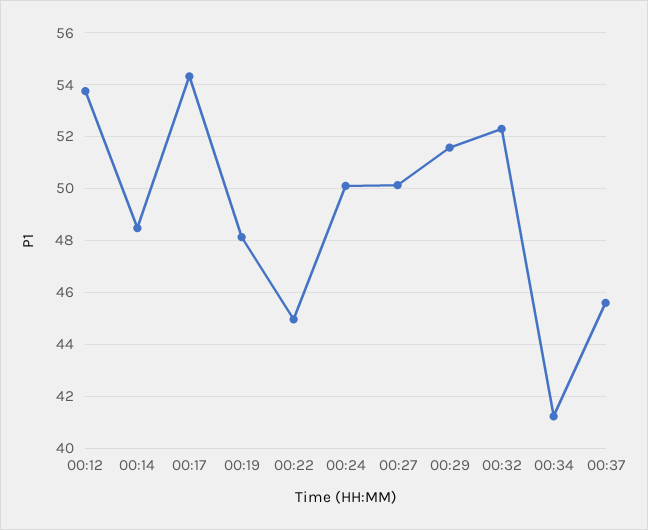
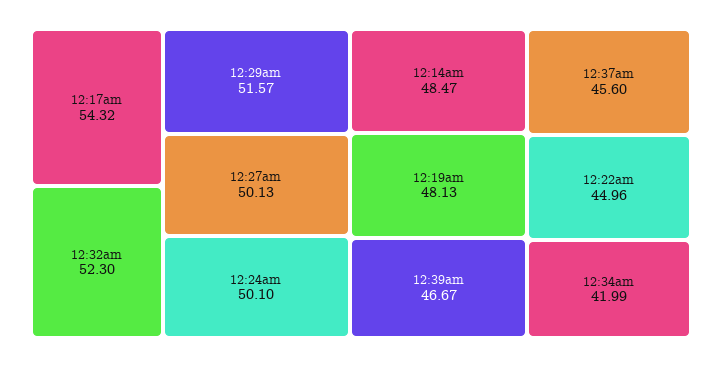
00:12: 53.75 -> none
00:34: 41.25 -> 41.99
12:39am: none -> 46.67

